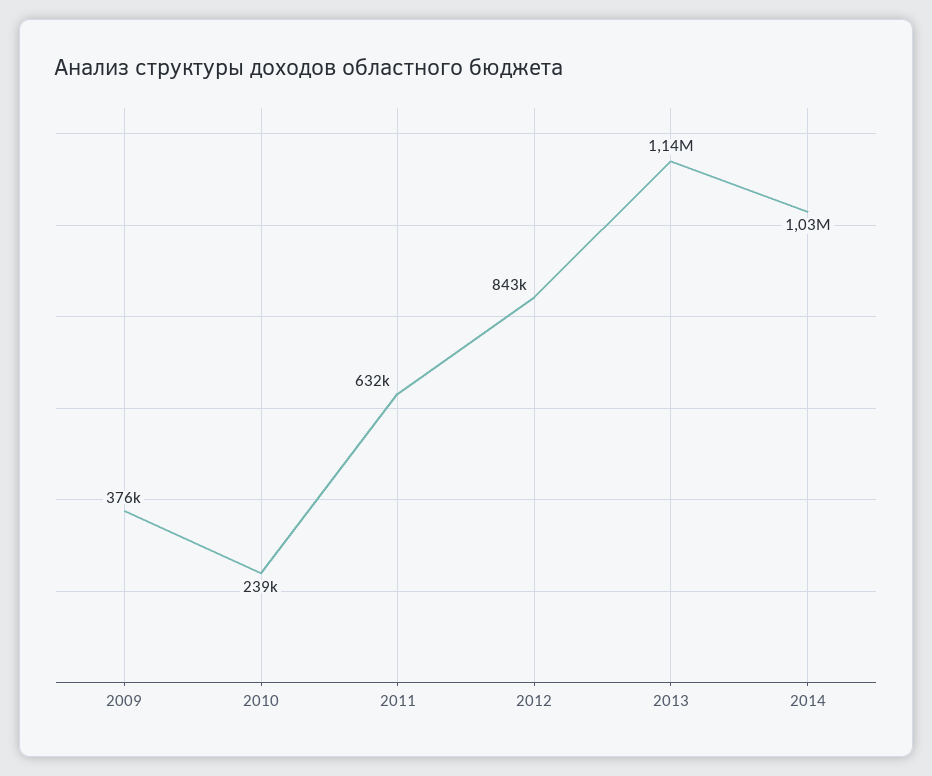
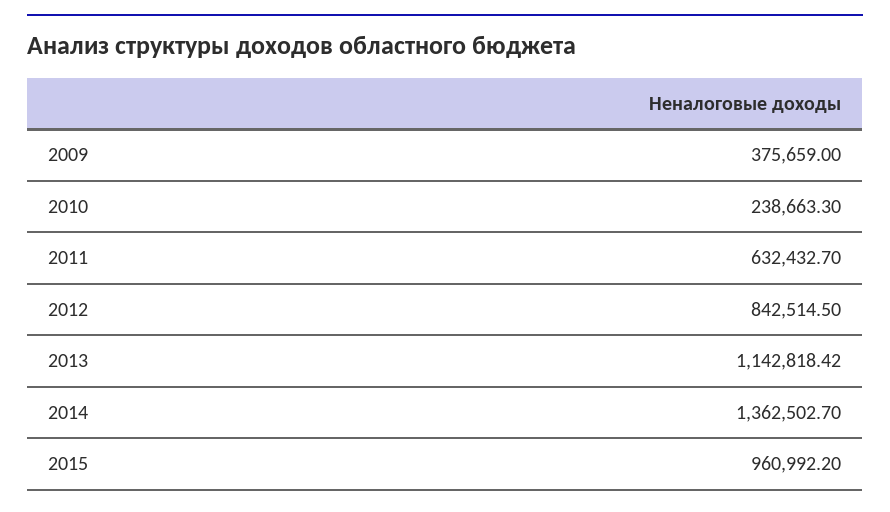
2014: 1030000 -> 1362502.7
2015: none -> 960992.2

